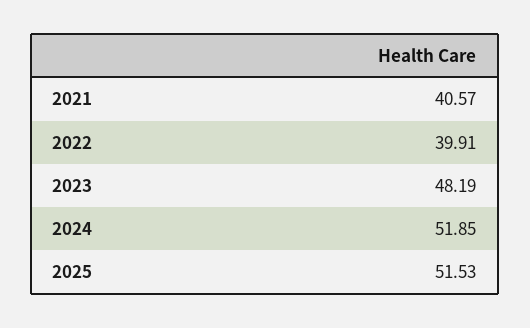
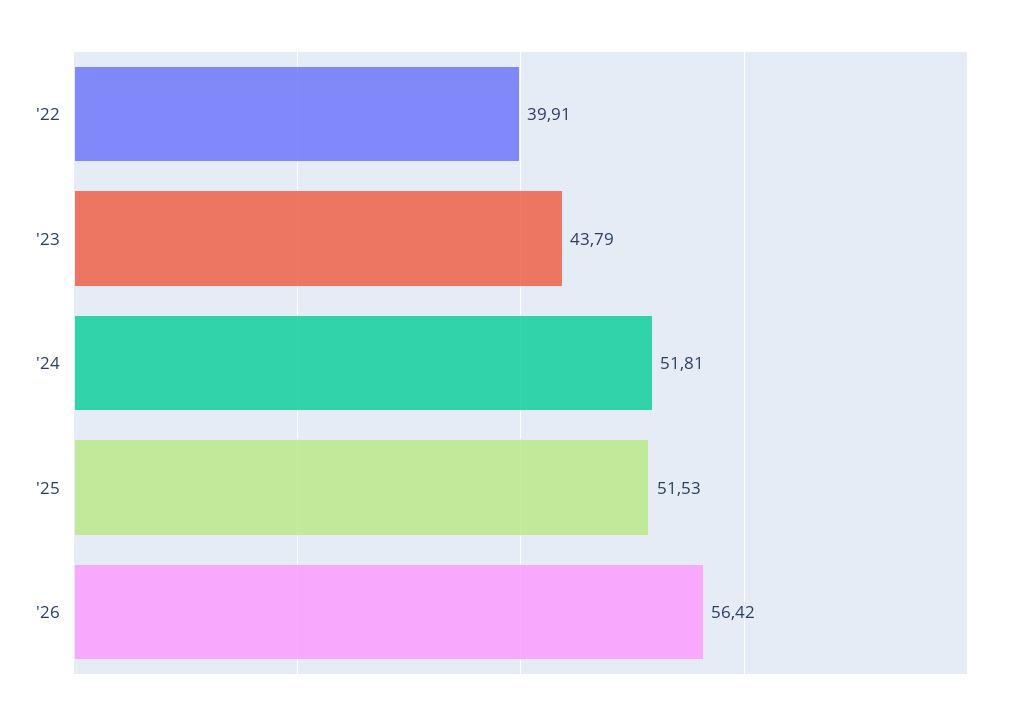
2021: 40.57 -> none
2023: 48.19 -> 43.79
2024: 51.85 -> 51.81
'26: none -> 56.42

